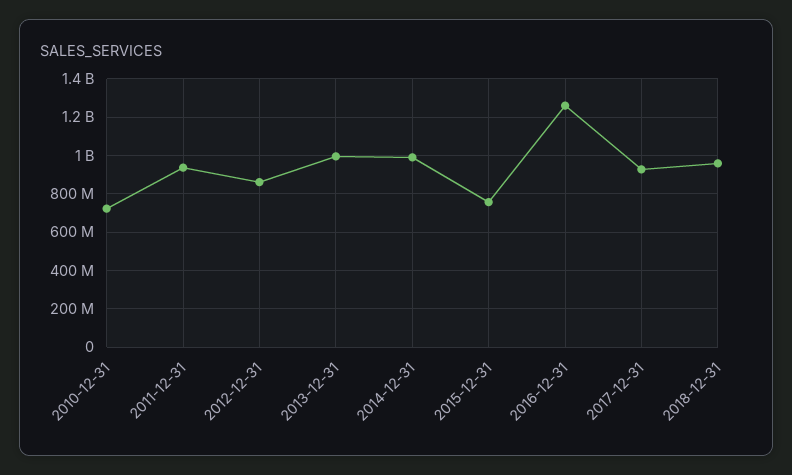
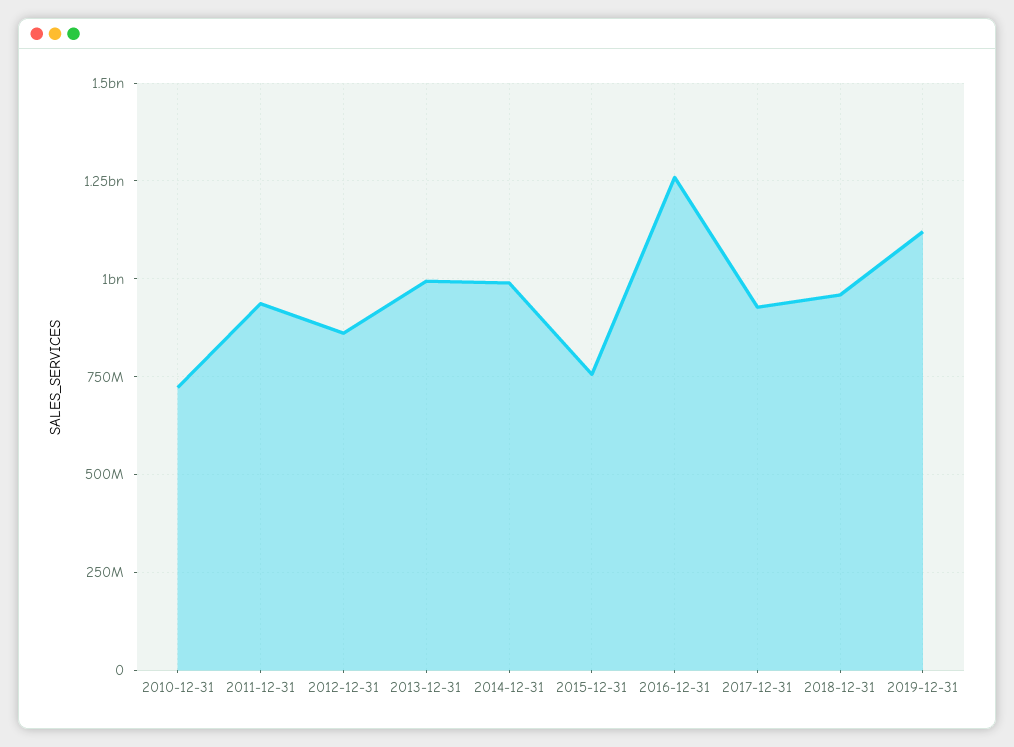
2019-12-31: none -> 1125000000

